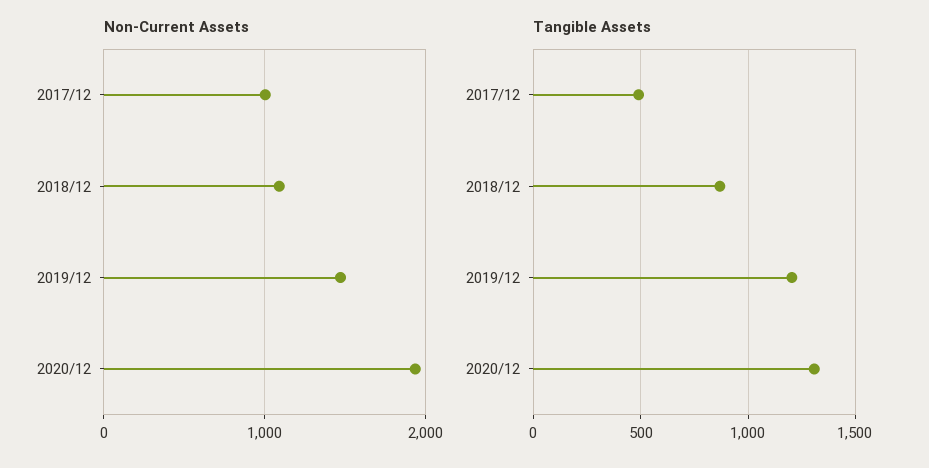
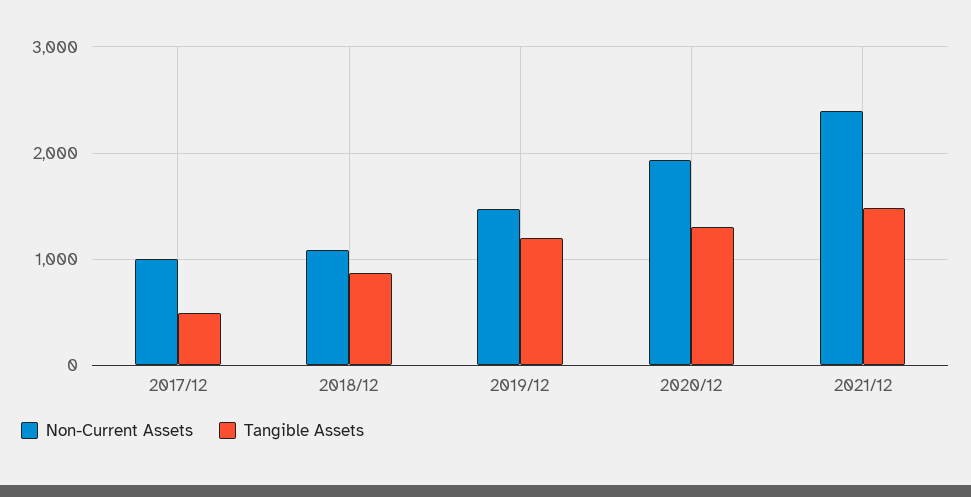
Non-Current Assets, 2021/12: none -> 2400
Tangible Assets, 2021/12: none -> 1500

